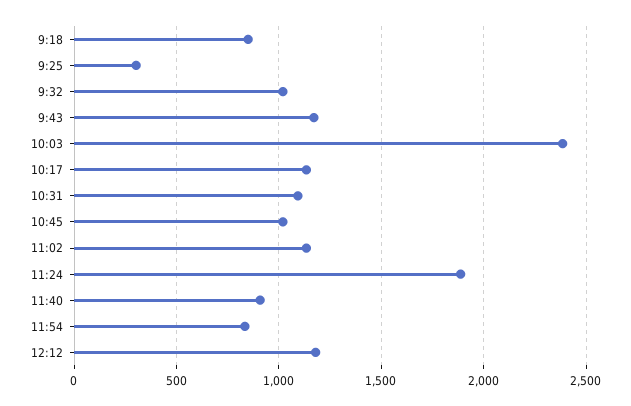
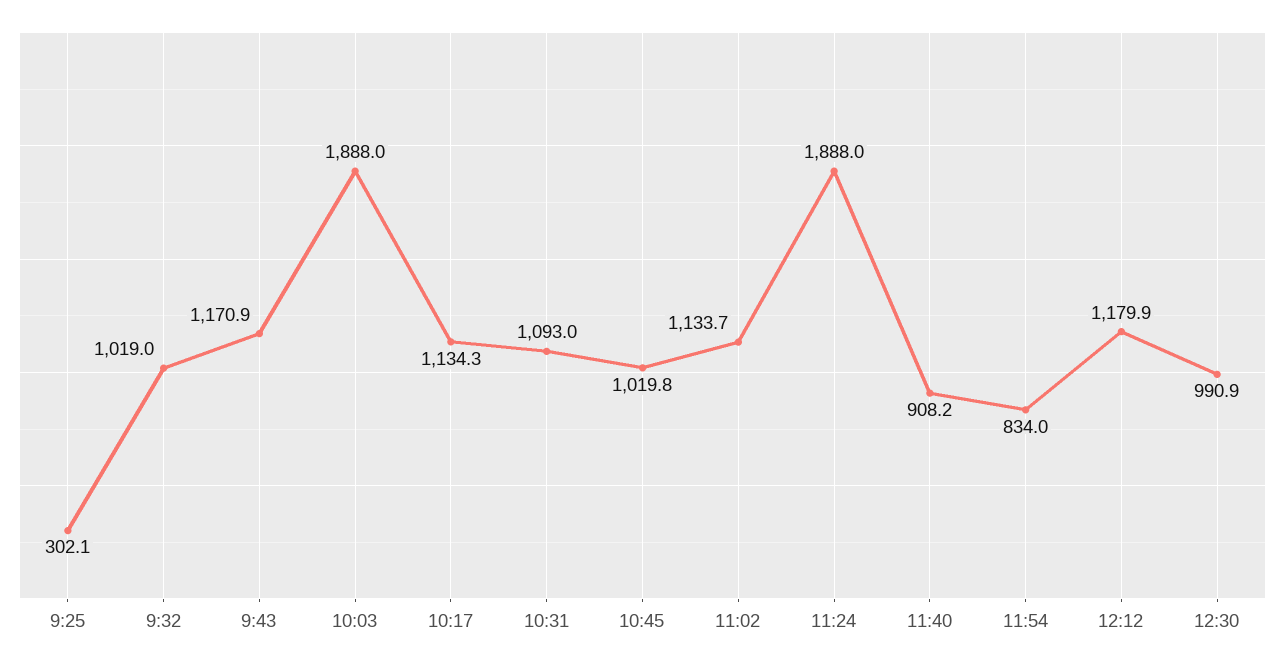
9:18: 850 -> none
10:03: 2400 -> 1888
12:30: none -> 990.9

